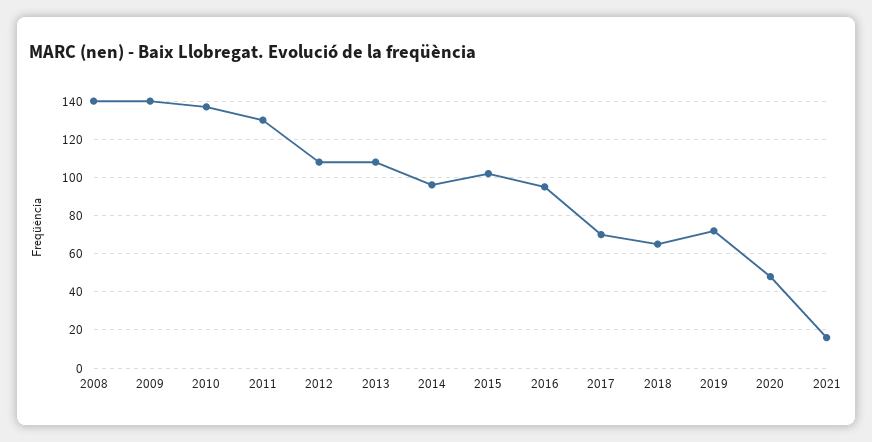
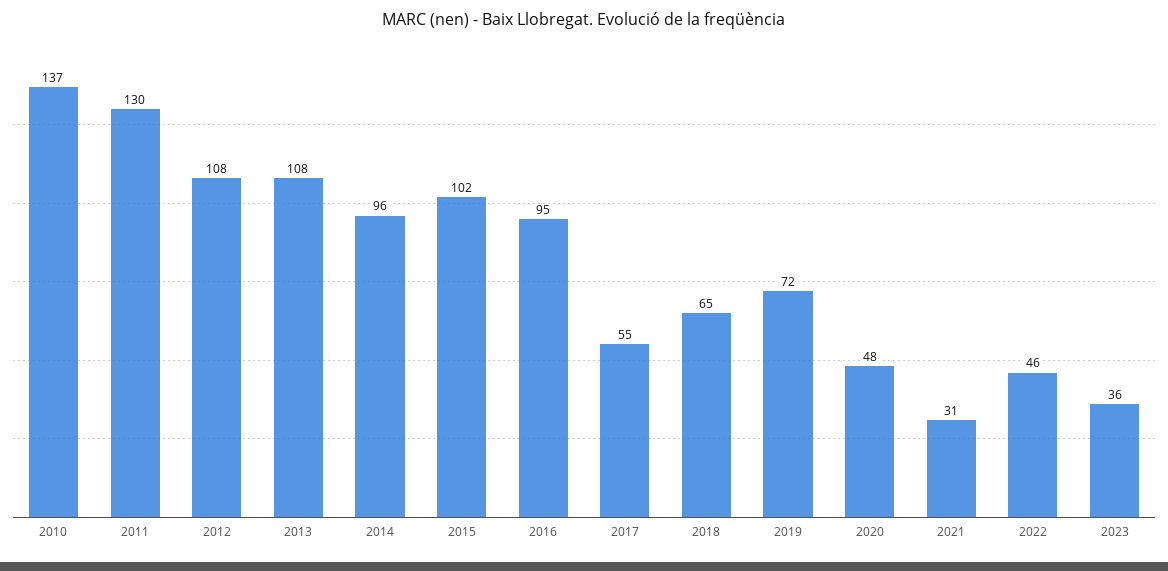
2008: 140 -> none
2009: 140 -> none
2017: 70 -> 55
2021: 15 -> 31
2022: none -> 46
2023: none -> 36

